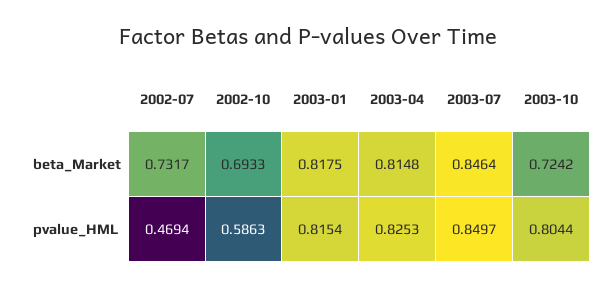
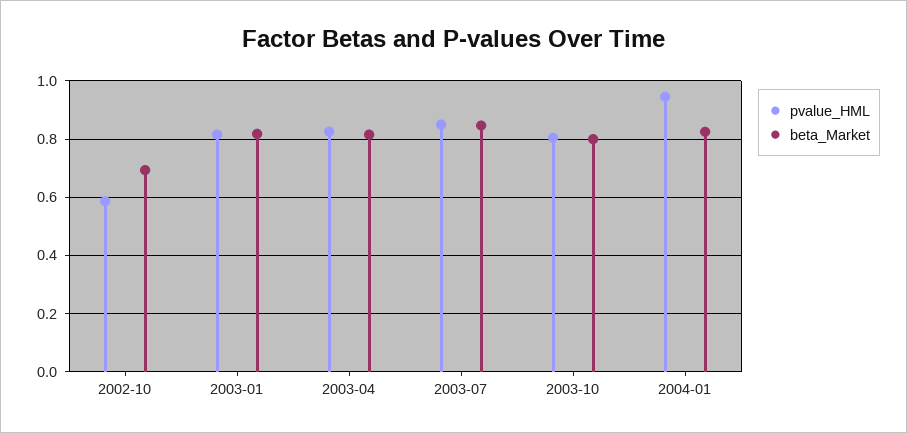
beta_Market, 2002-07: 0.7317 -> none
beta_Market, 2003-10: 0.7242 -> 0.8
pvalue_HML, 2002-07: 0.4694 -> none
pvalue_HML, 2004-01: none -> 0.95
beta_Market, 2004-01: none -> 0.825

